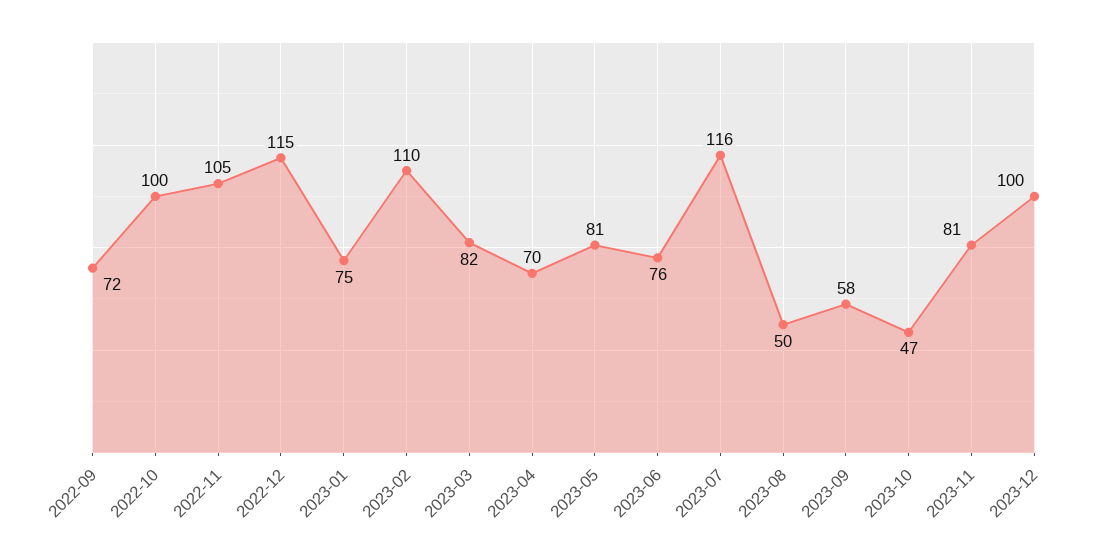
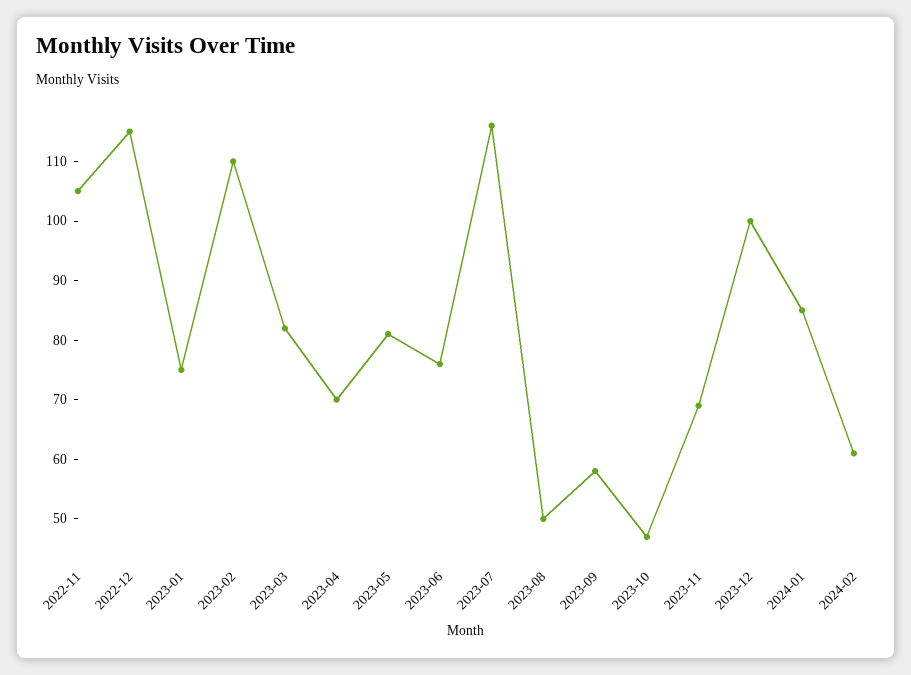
2022-09: 72 -> none
2022-10: 100 -> none
2023-11: 81 -> 70
2024-01: none -> 85
2024-02: none -> 60

